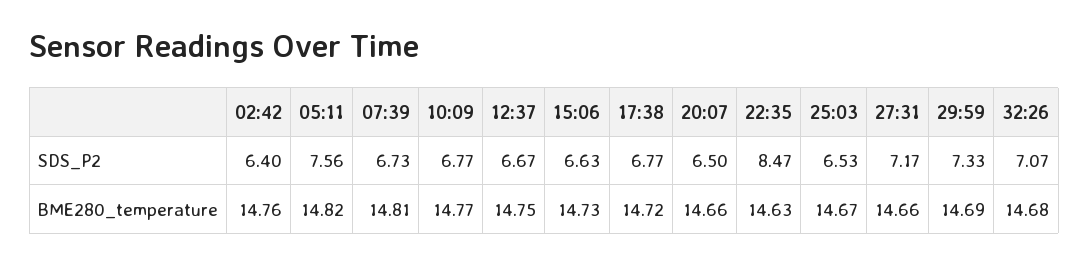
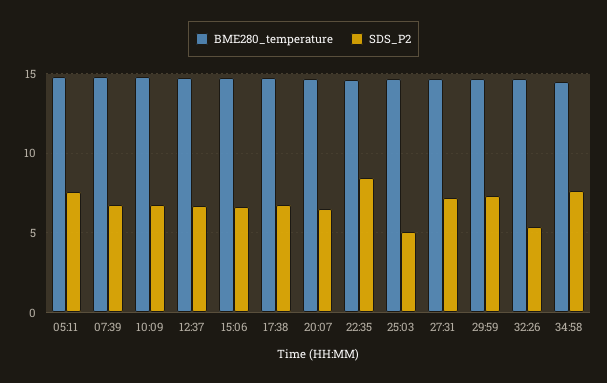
SDS_P2, 02:42: 6.4 -> none
SDS_P2, 25:03: 6.53 -> 5
SDS_P2, 32:26: 7.07 -> 5.5
BME280_temperature, 02:42: 14.76 -> none
BME280_temperature, 34:58: none -> 14.5
SDS_P2, 34:58: none -> 7.5

